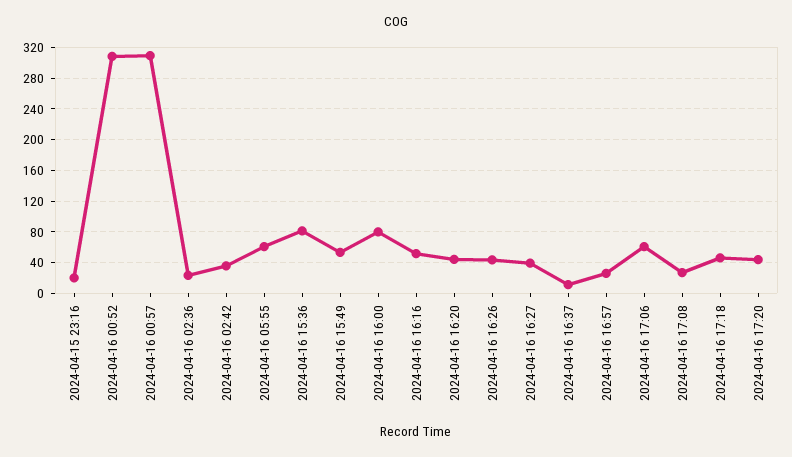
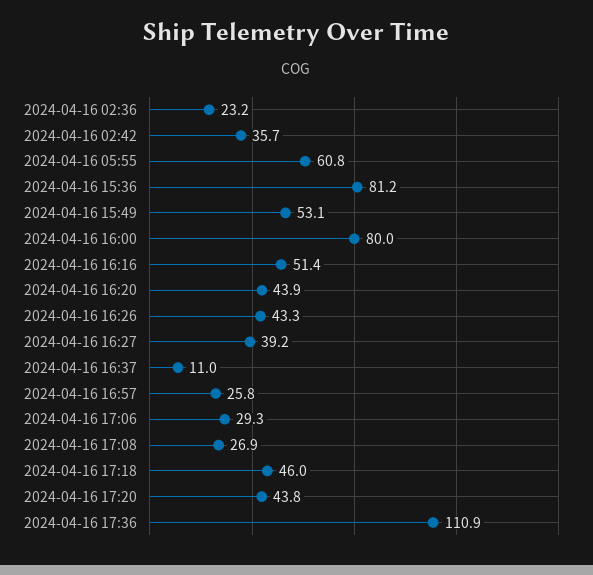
2024-04-15 23:16: 20 -> none
2024-04-16 00:52: 310 -> none
2024-04-16 00:57: 310 -> none
2024-04-16 17:06: 60 -> 29.3
2024-04-16 17:36: none -> 110.9

